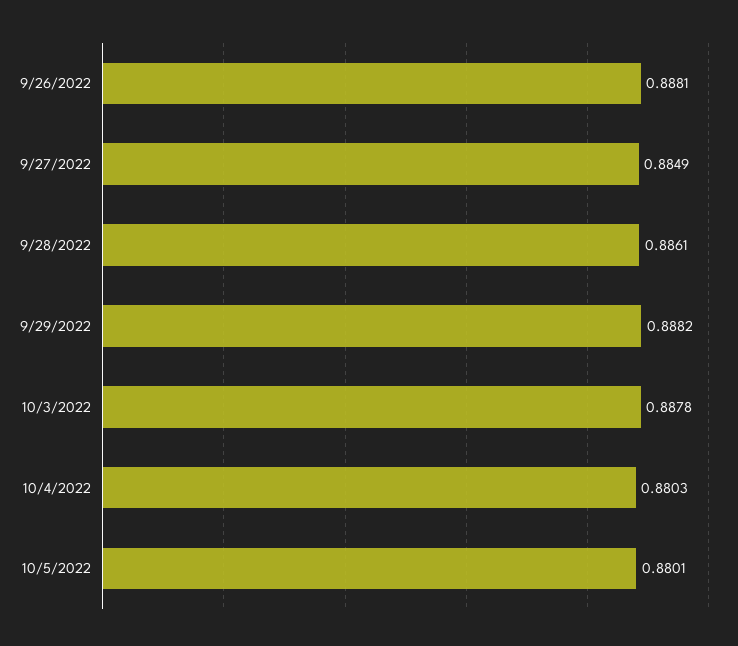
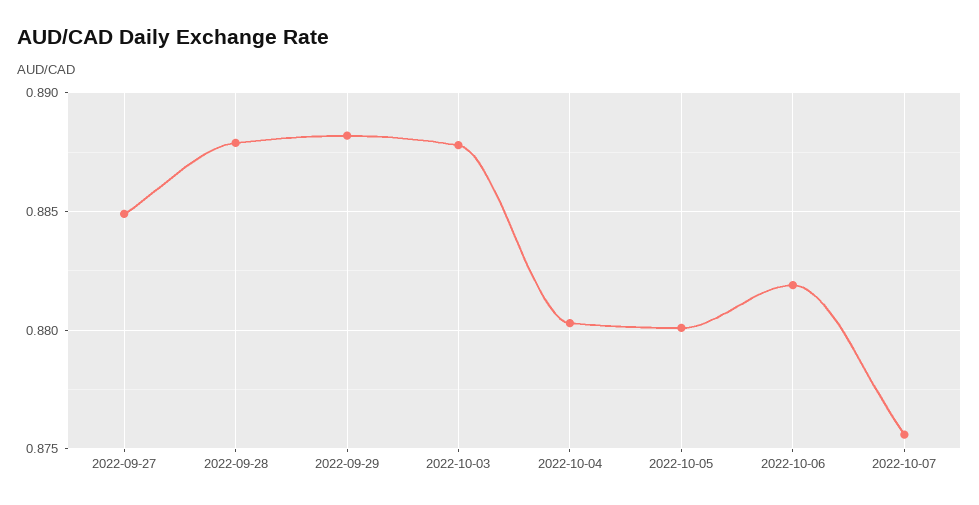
9/26/2022: 0.8881 -> none
9/28/2022: 0.8861 -> 0.888
2022-10-06: none -> 0.882
2022-10-07: none -> 0.8755

